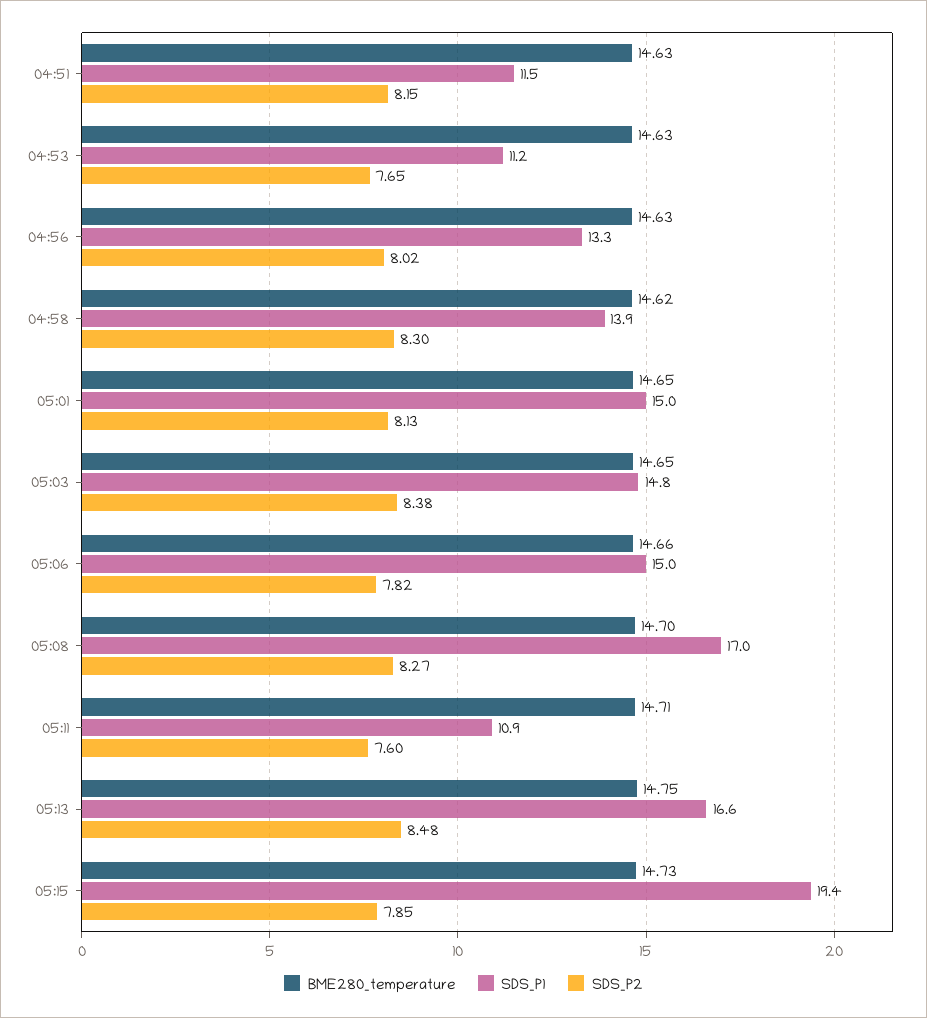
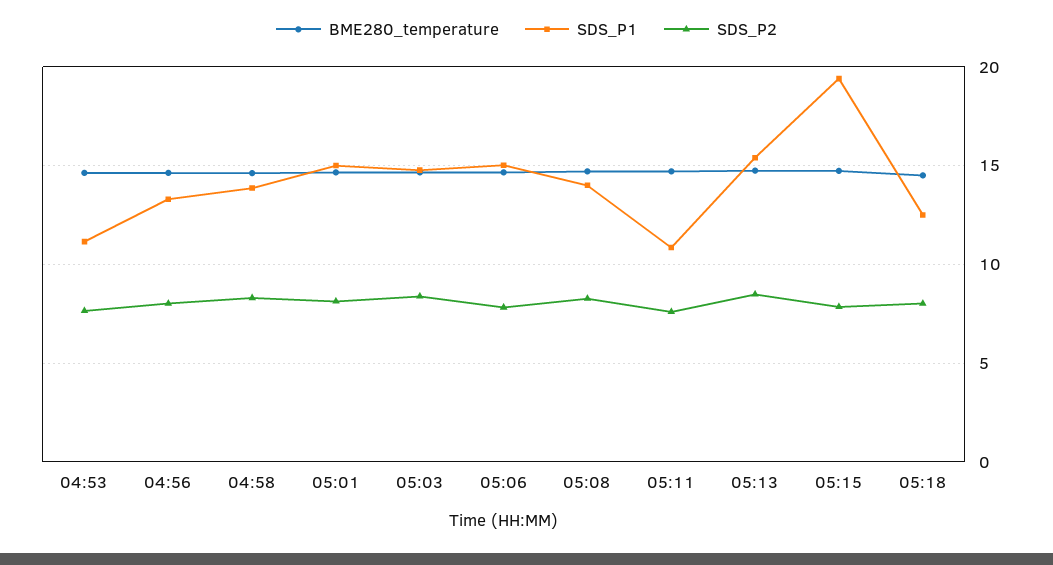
BME280_temperature, 04:51: 14.63 -> none
SDS_P1, 04:51: 11.5 -> none
SDS_P2, 04:51: 8.15 -> none
SDS_P1, 05:08: 17 -> 14
SDS_P1, 05:13: 16.6 -> 15.5
BME280_temperature, 05:18: none -> 14.5
SDS_P1, 05:18: none -> 12.5
SDS_P2, 05:18: none -> 8

